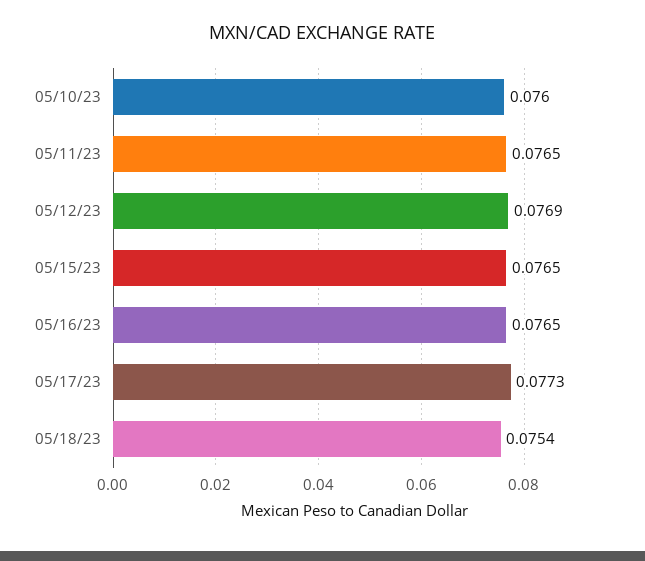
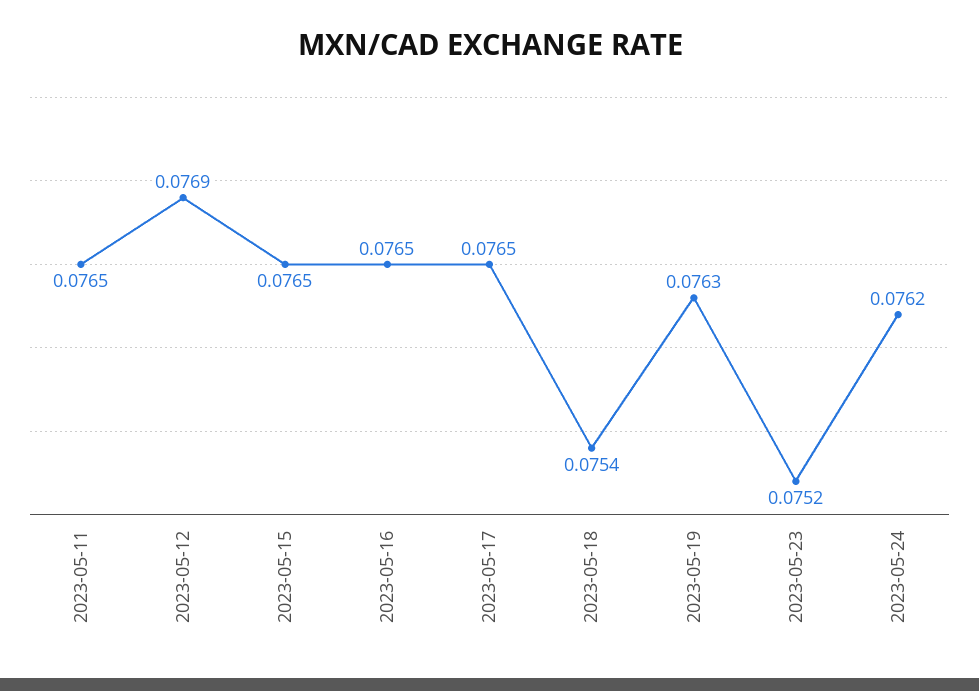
05/10/23: 0.076 -> none
05/17/23: 0.0773 -> 0.0765
2023-05-19: none -> 0.0763
2023-05-23: none -> 0.0752
2023-05-24: none -> 0.0762

